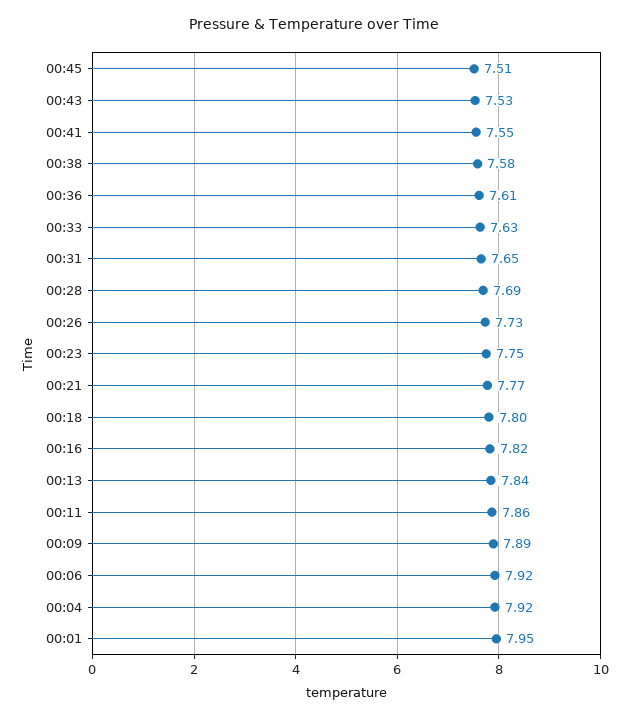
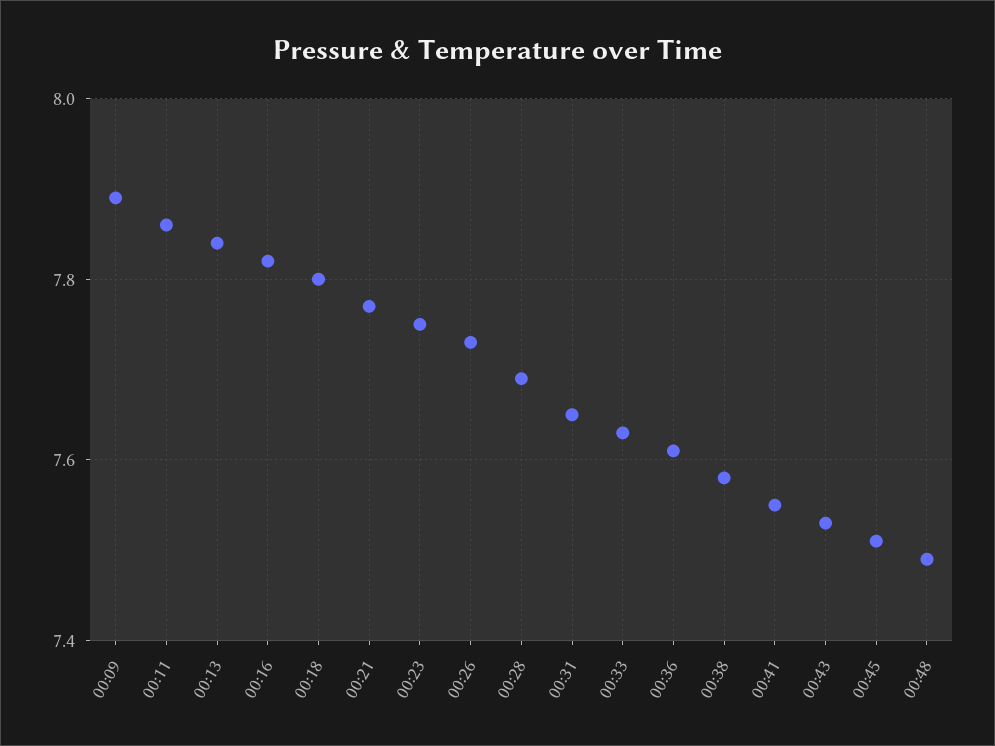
00:06: 7.92 -> none
00:04: 7.92 -> none
00:01: 7.95 -> none
00:48: none -> 7.5

